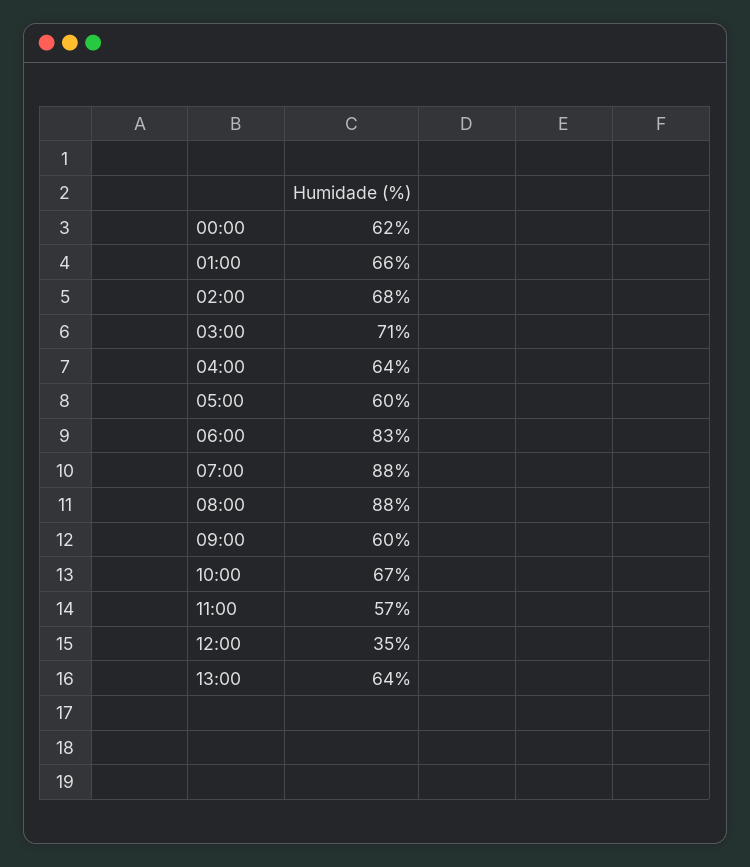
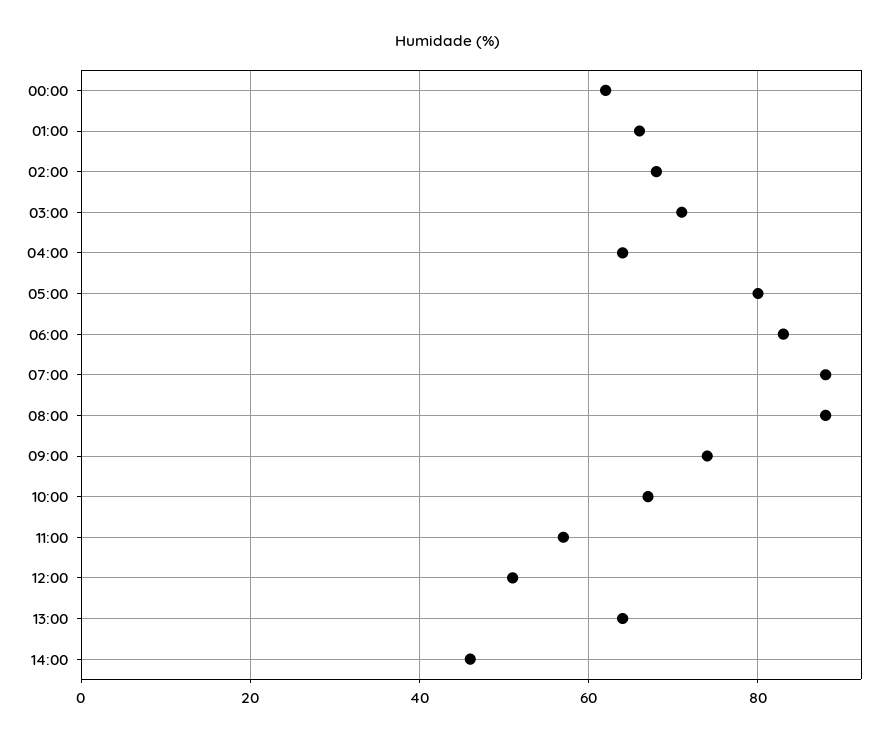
05:00: 60 -> 80
09:00: 60 -> 75
12:00: 35 -> 50
14:00: none -> 45

